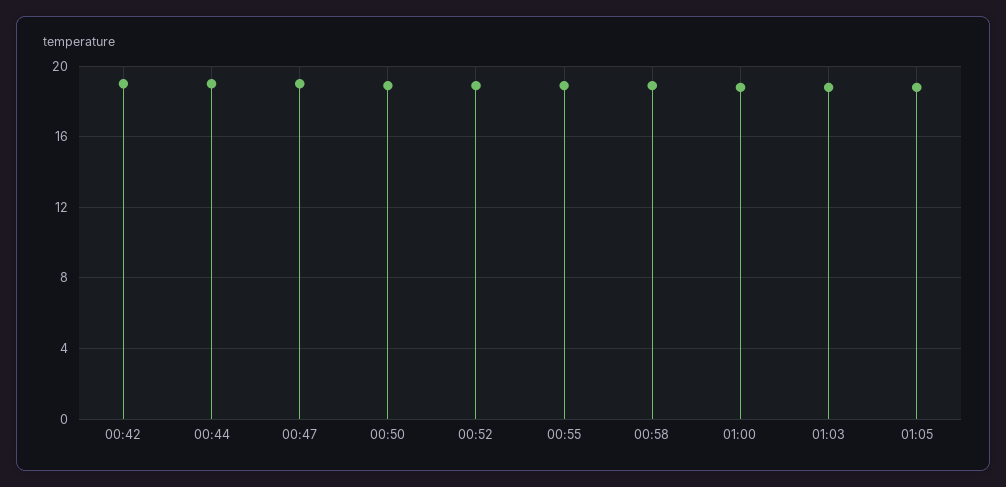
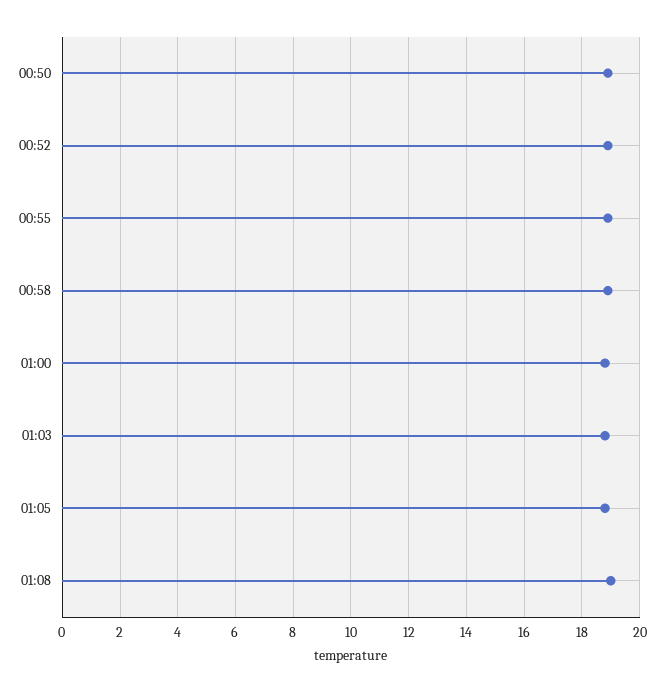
00:42: 19 -> none
00:44: 19 -> none
00:47: 19 -> none
01:08: none -> 19

